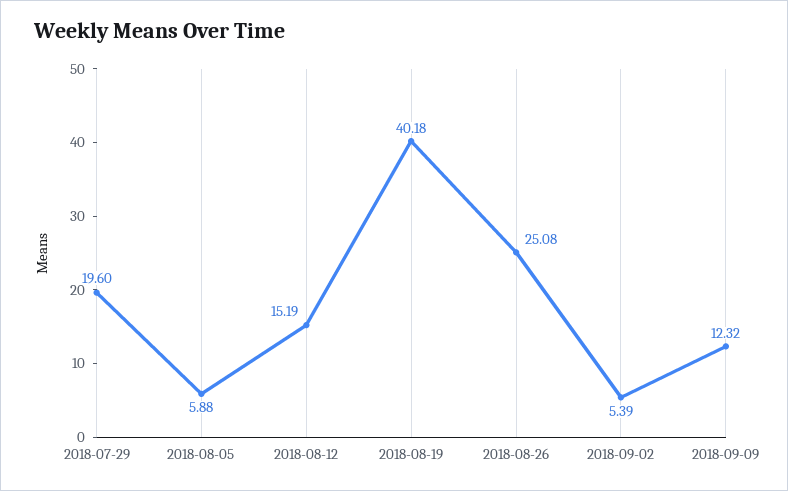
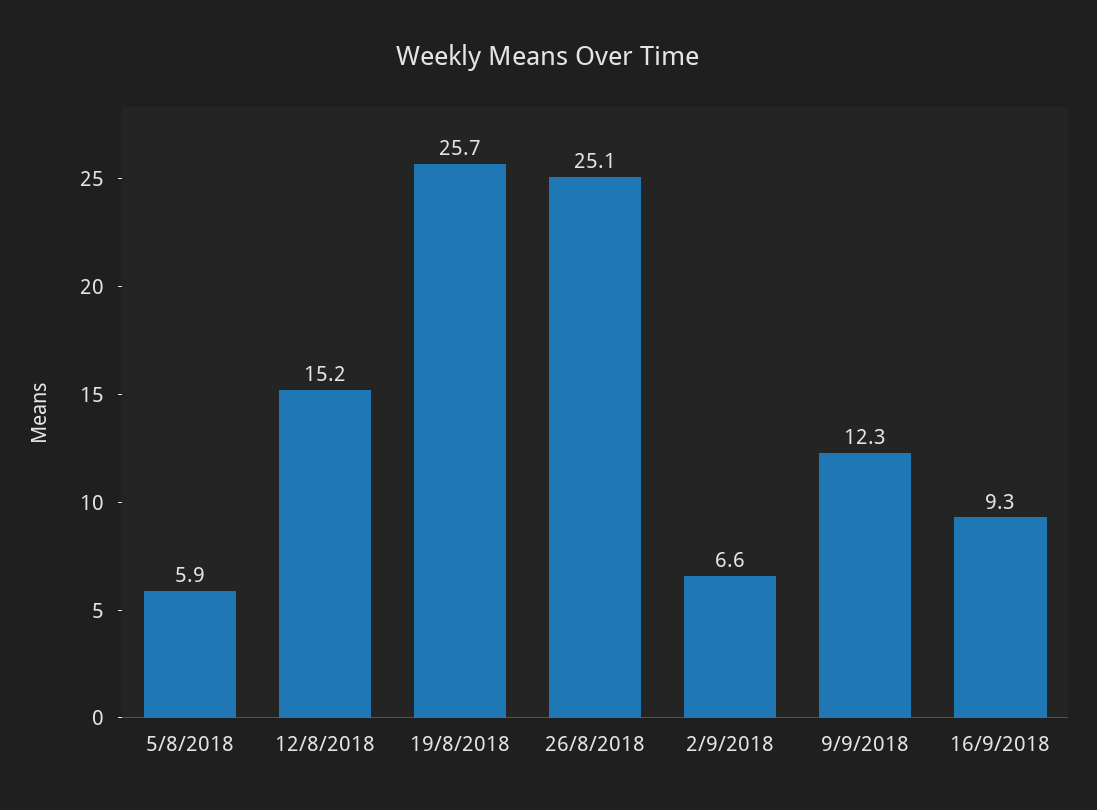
2018-07-29: 19.6 -> none
2018-08-19: 40.18 -> 25.7
2018-09-02: 5.39 -> 6.6
16/9/2018: none -> 9.3

